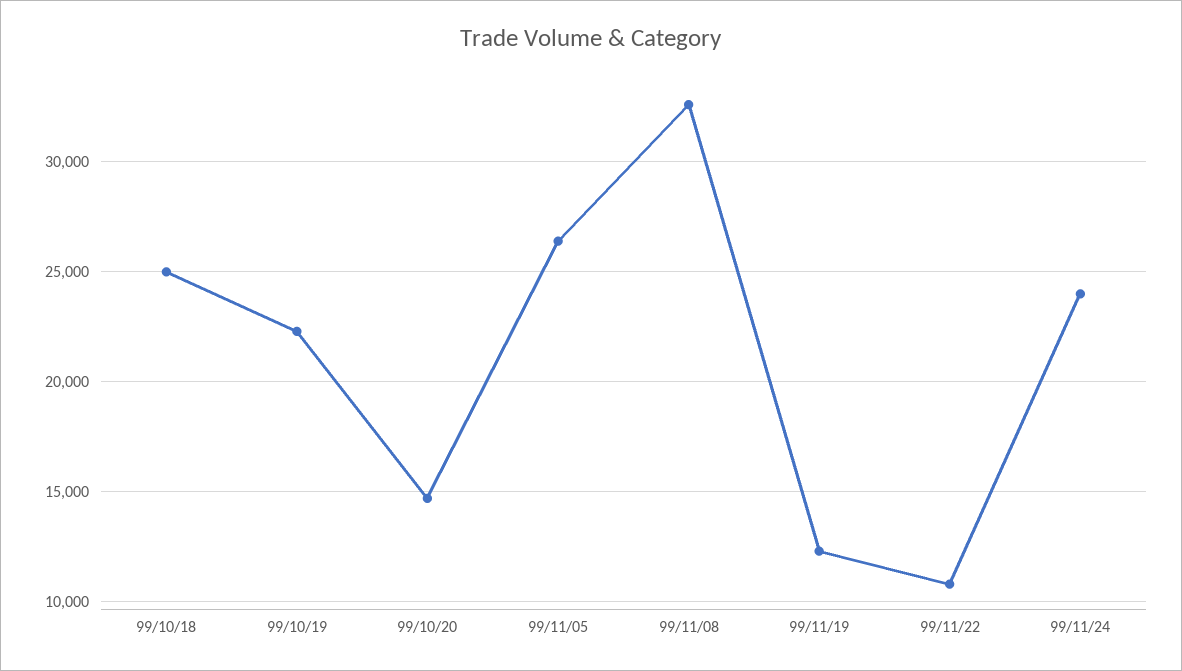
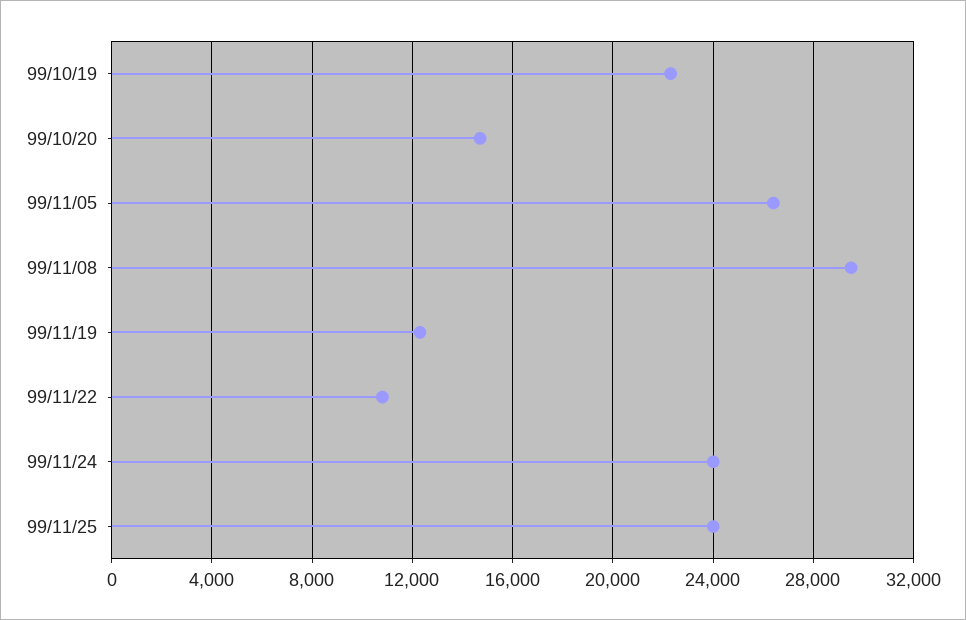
99/10/18: 25000 -> none
99/11/08: 32500 -> 29500
99/11/25: none -> 24000

